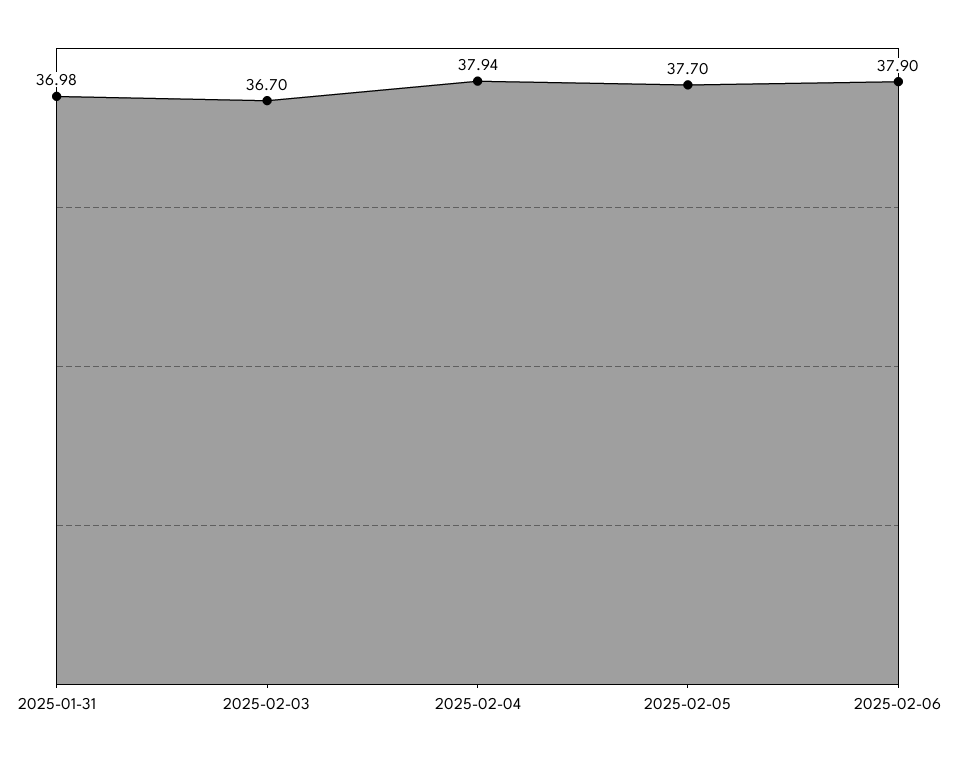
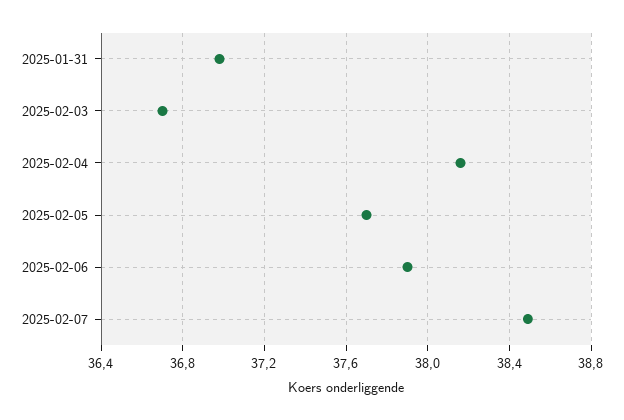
2025-02-04: 37.94 -> 38.15
2025-02-07: none -> 38.5

